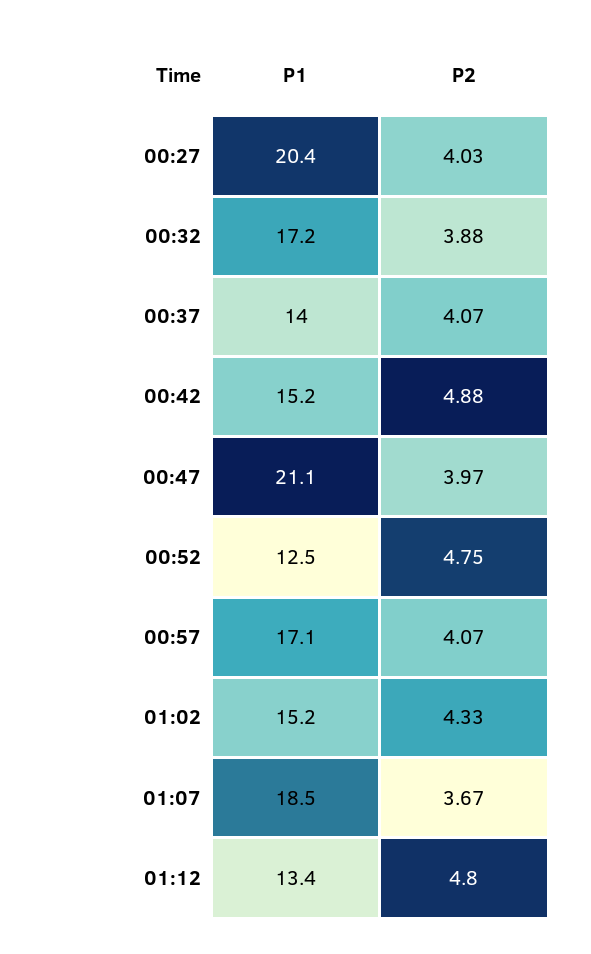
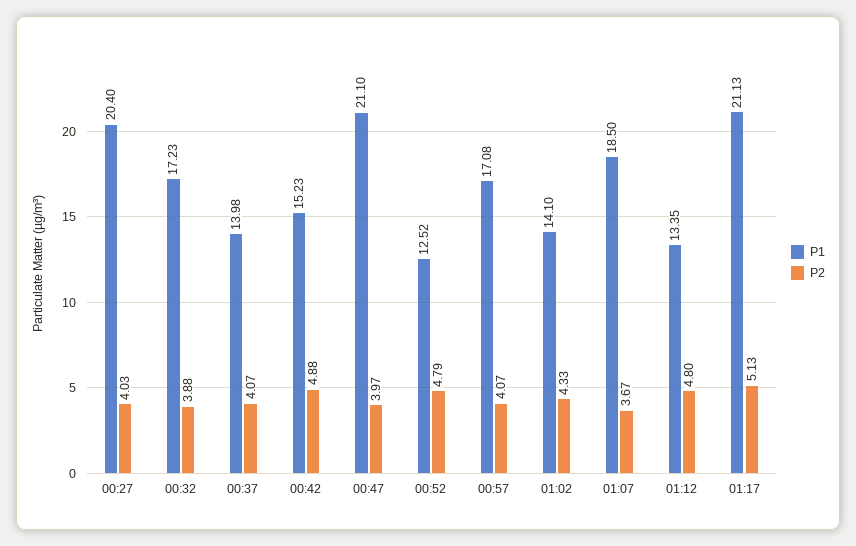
P2, 00:52: 4.75 -> 4.79
P1, 01:02: 15.2 -> 14.1
P1, 01:17: none -> 21.13
P2, 01:17: none -> 5.13

